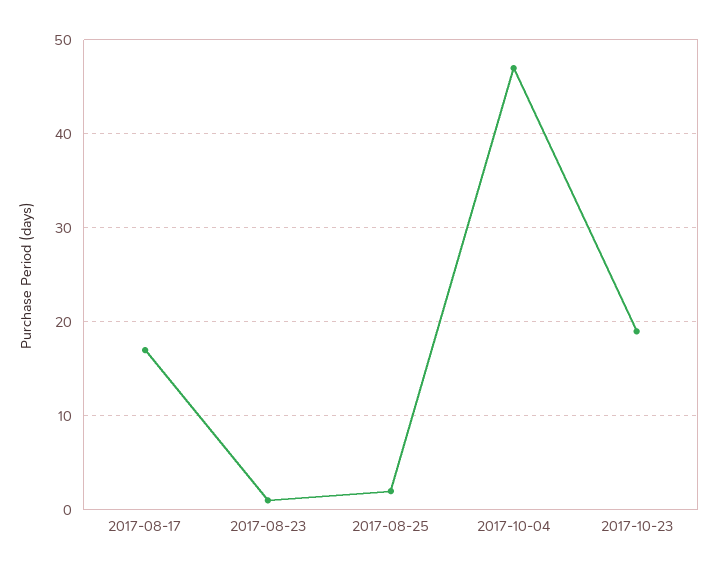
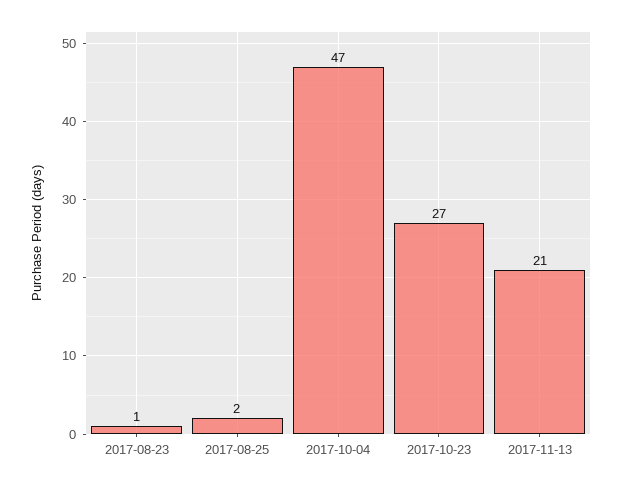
2017-08-17: 17 -> none
2017-10-23: 19 -> 27
2017-11-13: none -> 21

